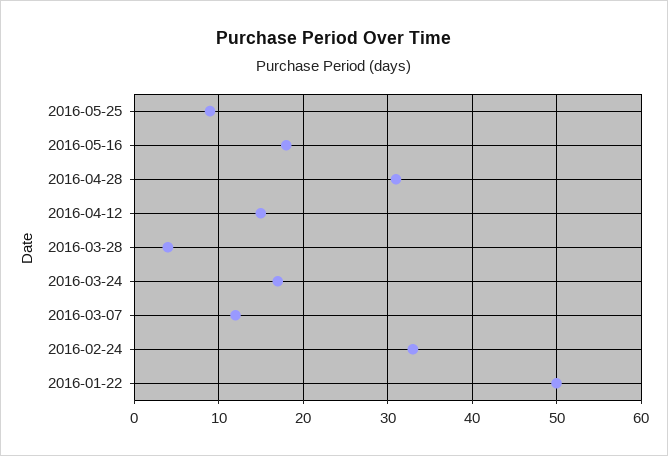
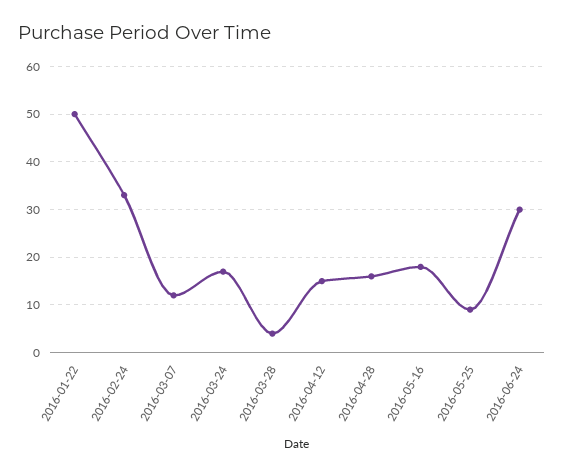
2016-04-28: 31 -> 15
2016-06-24: none -> 30

